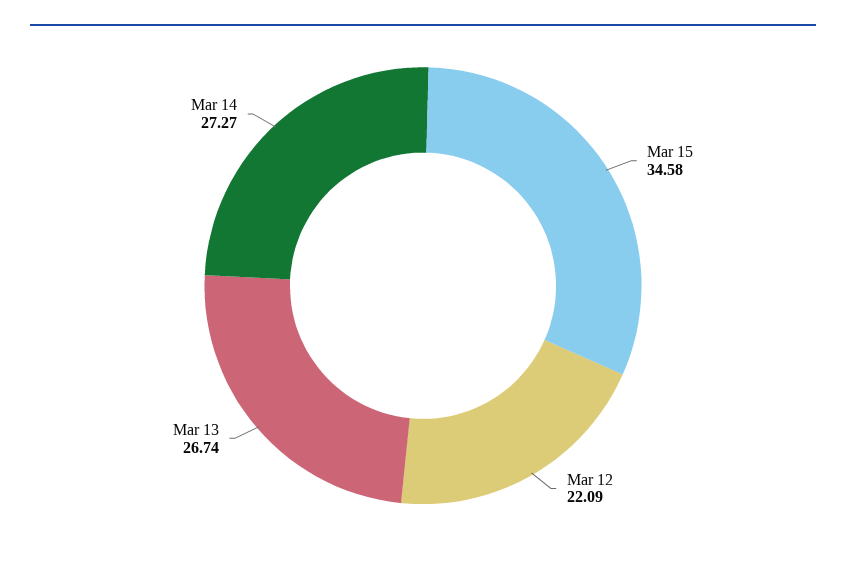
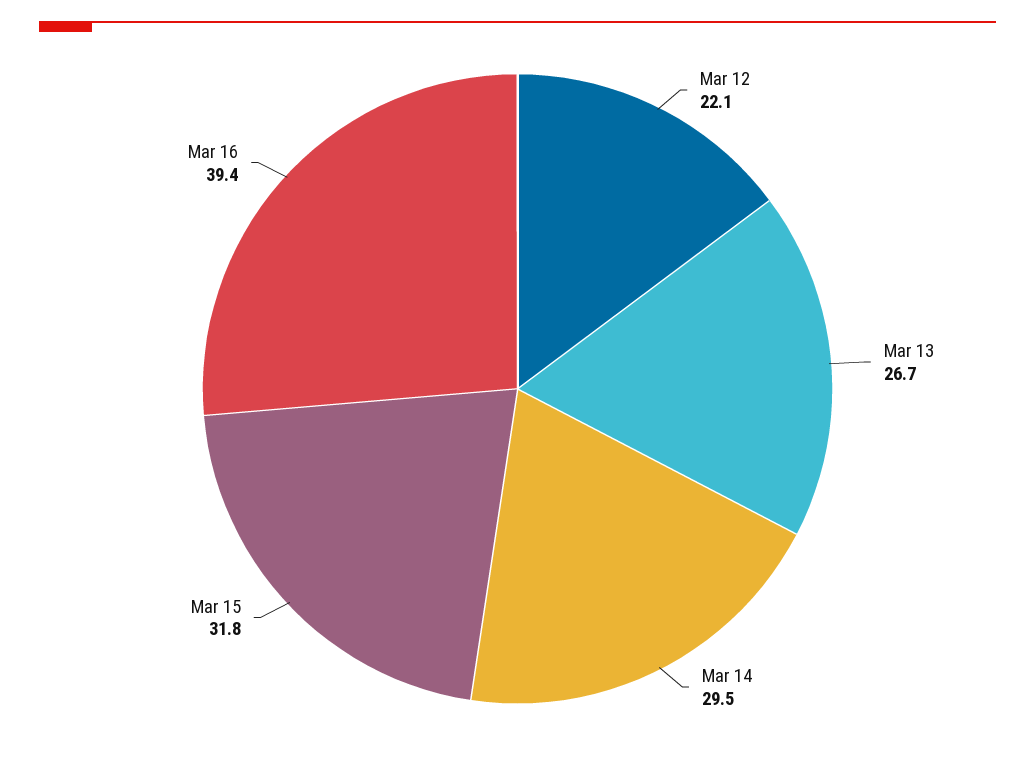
Mar 15: 34.58 -> 31.8
Mar 14: 27.27 -> 29.5
Mar 16: none -> 39.4

